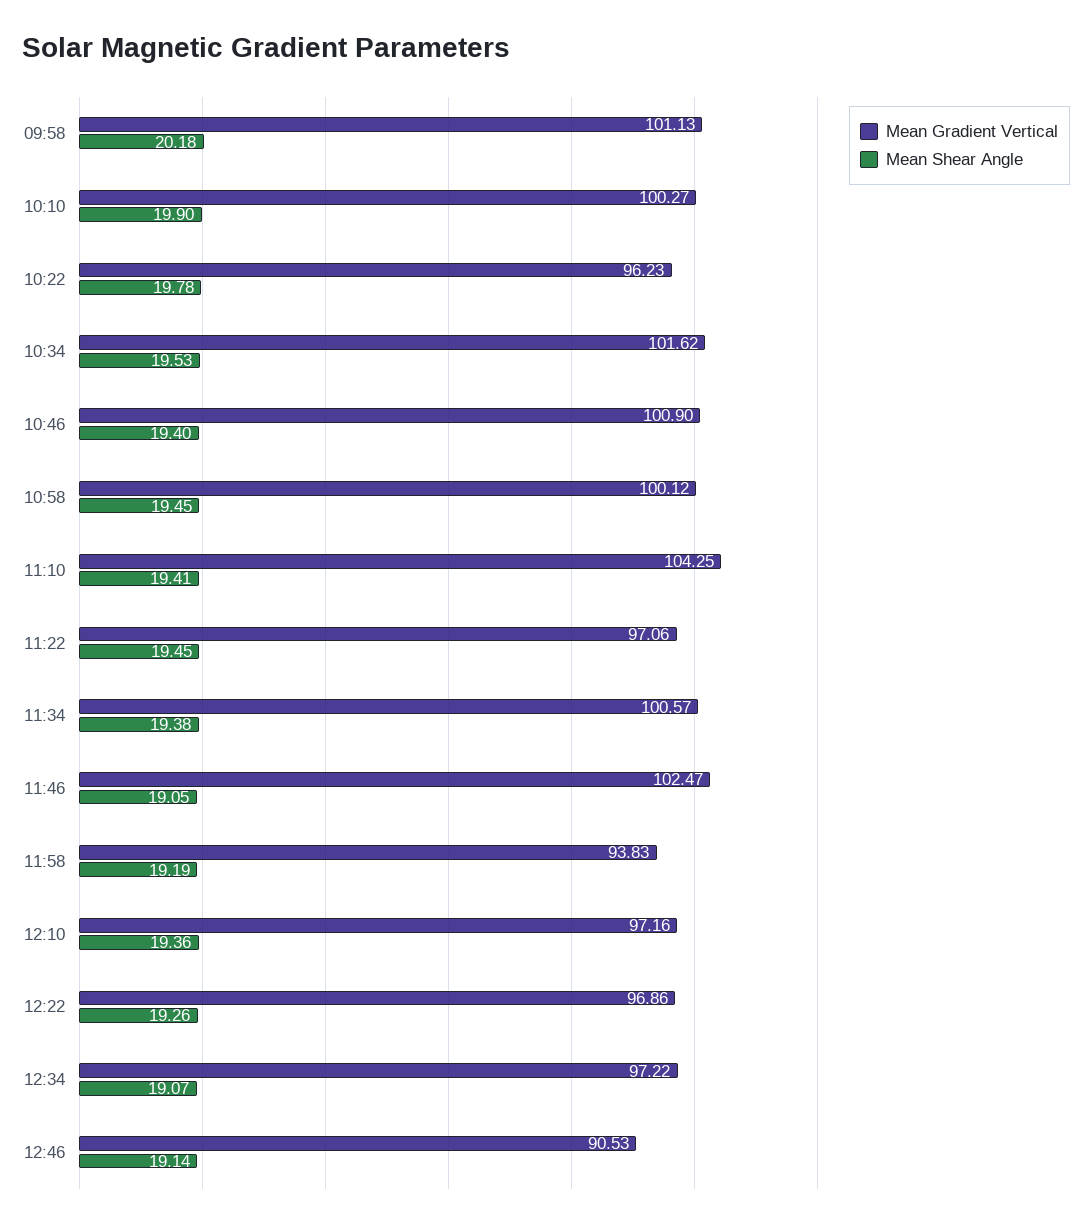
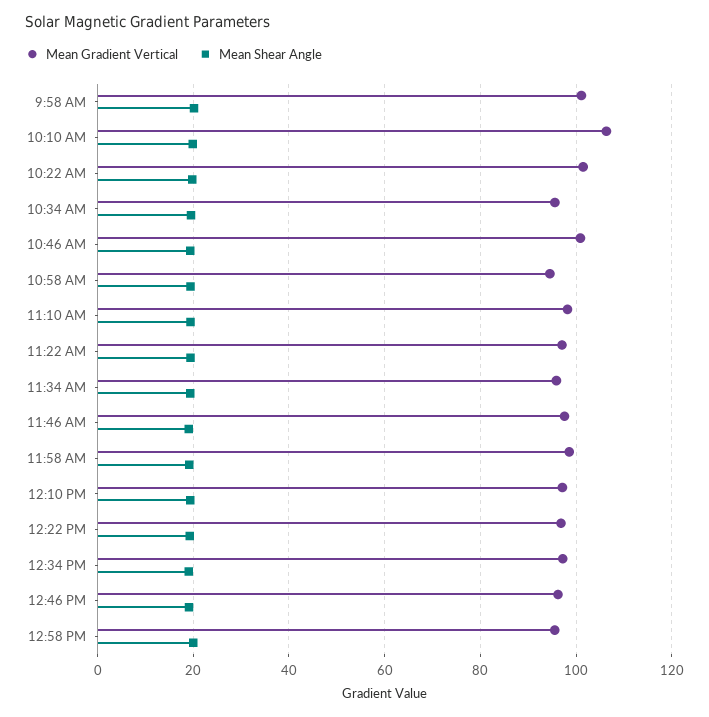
Mean Gradient Vertical, 10:10: 100.27 -> 106
Mean Gradient Vertical, 10:22: 96.23 -> 102
Mean Gradient Vertical, 10:34: 101.62 -> 96
Mean Gradient Vertical, 10:58: 100.12 -> 94
Mean Gradient Vertical, 11:10: 104.25 -> 98
Mean Gradient Vertical, 11:34: 100.57 -> 96
Mean Gradient Vertical, 11:46: 102.47 -> 98
Mean Gradient Vertical, 11:58: 93.83 -> 98
Mean Gradient Vertical, 12:46: 90.53 -> 96
Mean Gradient Vertical, 12:58 PM: none -> 96
Mean Shear Angle, 12:58 PM: none -> 20

